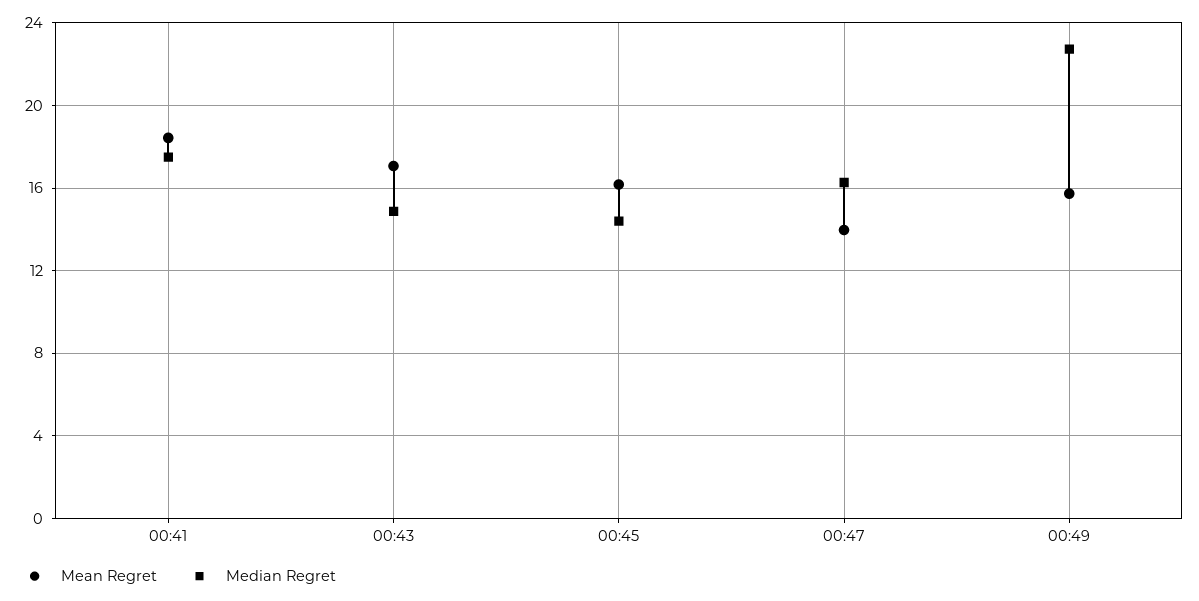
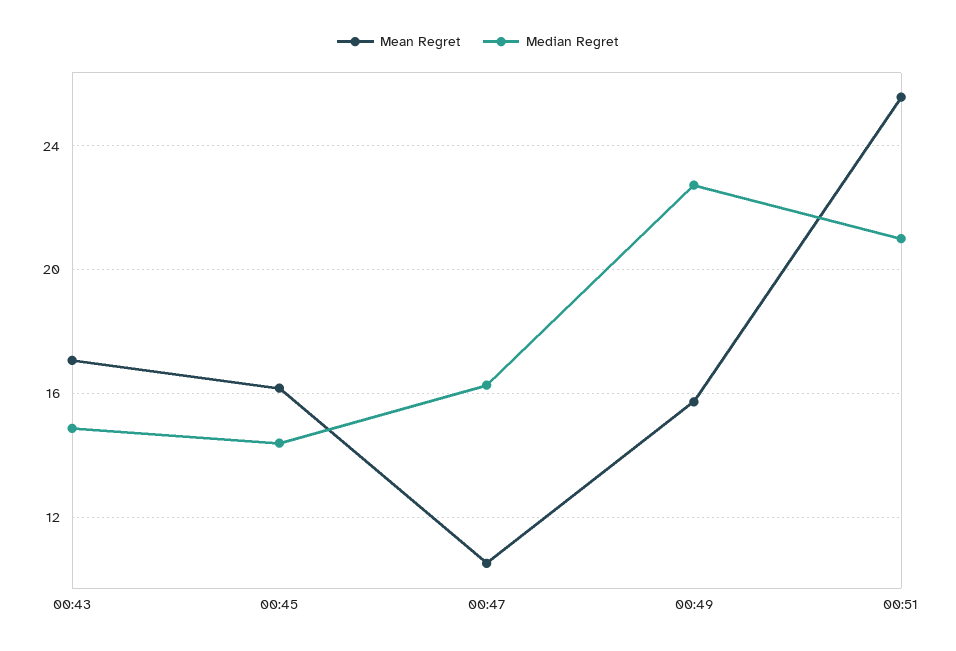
Mean Regret, 00:41: 18.5 -> none
Median Regret, 00:41: 17.5 -> none
Mean Regret, 00:47: 14 -> 10.5
Mean Regret, 00:51: none -> 25.5
Median Regret, 00:51: none -> 21

